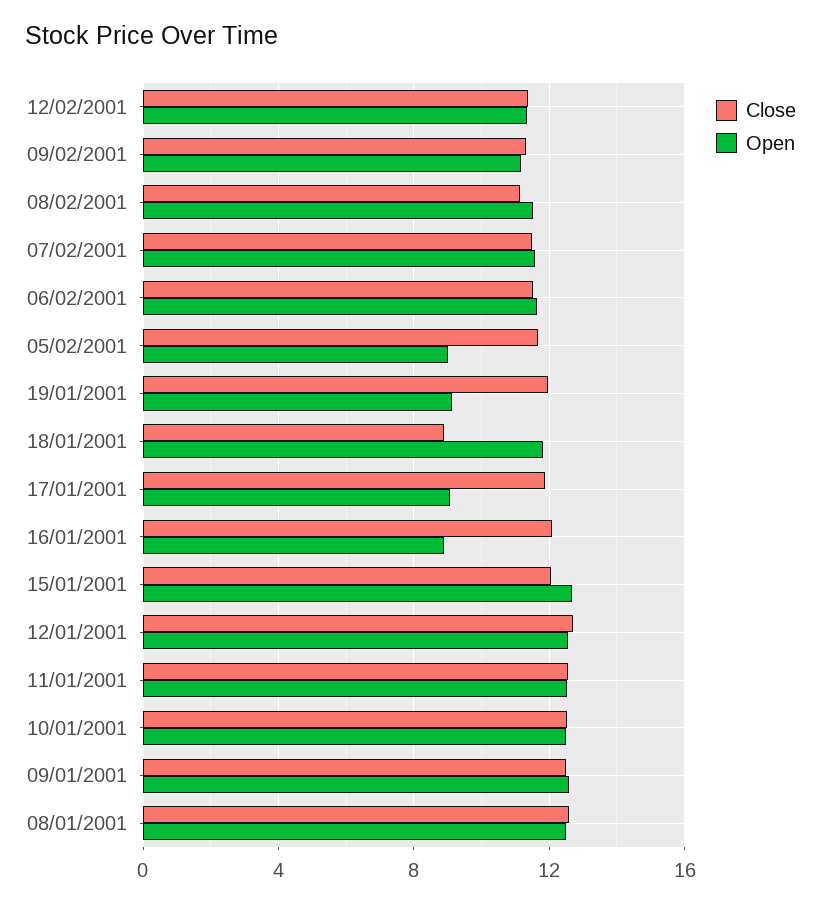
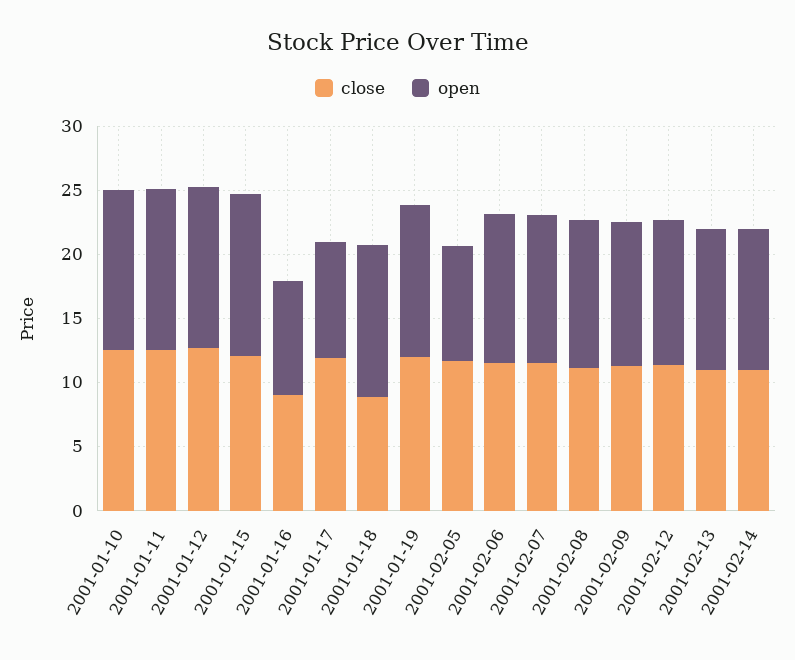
Open, 19/01/2001: 9 -> 12
Close, 16/01/2001: 12 -> 9
Close, 09/01/2001: 12.5 -> none
Open, 09/01/2001: 12.5 -> none
Close, 08/01/2001: 12.5 -> none
Open, 08/01/2001: 12.5 -> none
Close, 2001-02-13: none -> 11
Open, 2001-02-13: none -> 11
Close, 2001-02-14: none -> 11
Open, 2001-02-14: none -> 11

